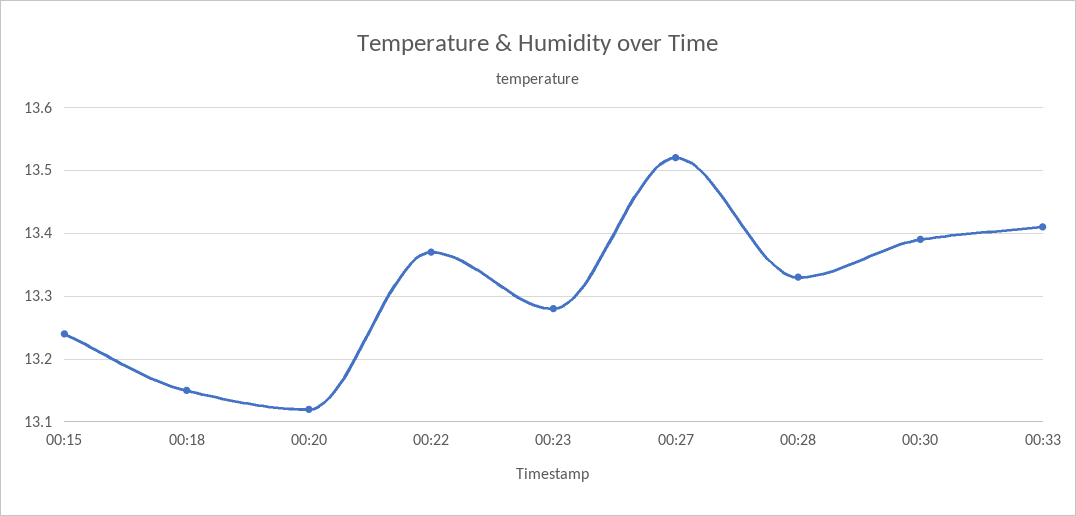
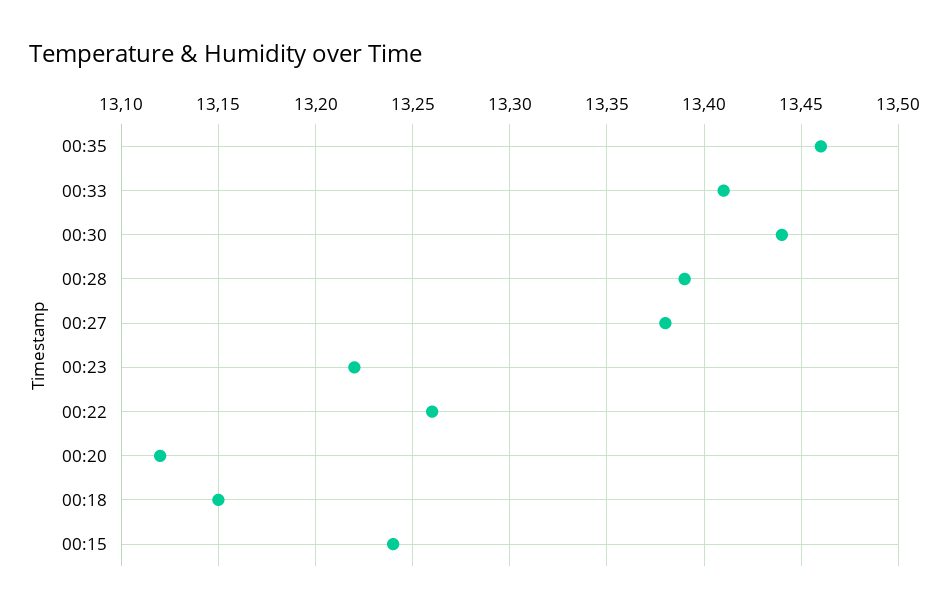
00:22: 13.37 -> 13.26
00:23: 13.28 -> 13.22
00:27: 13.52 -> 13.38
00:28: 13.33 -> 13.39
00:30: 13.39 -> 13.44
00:35: none -> 13.46

